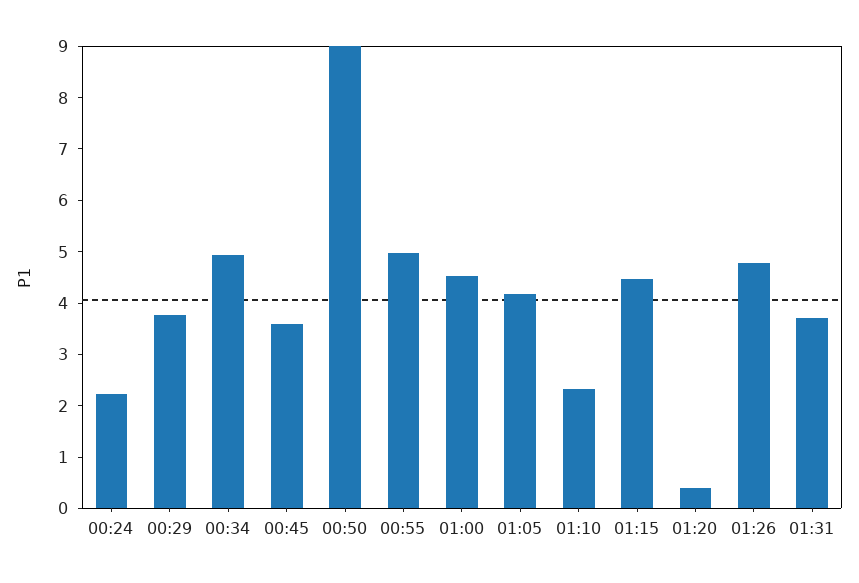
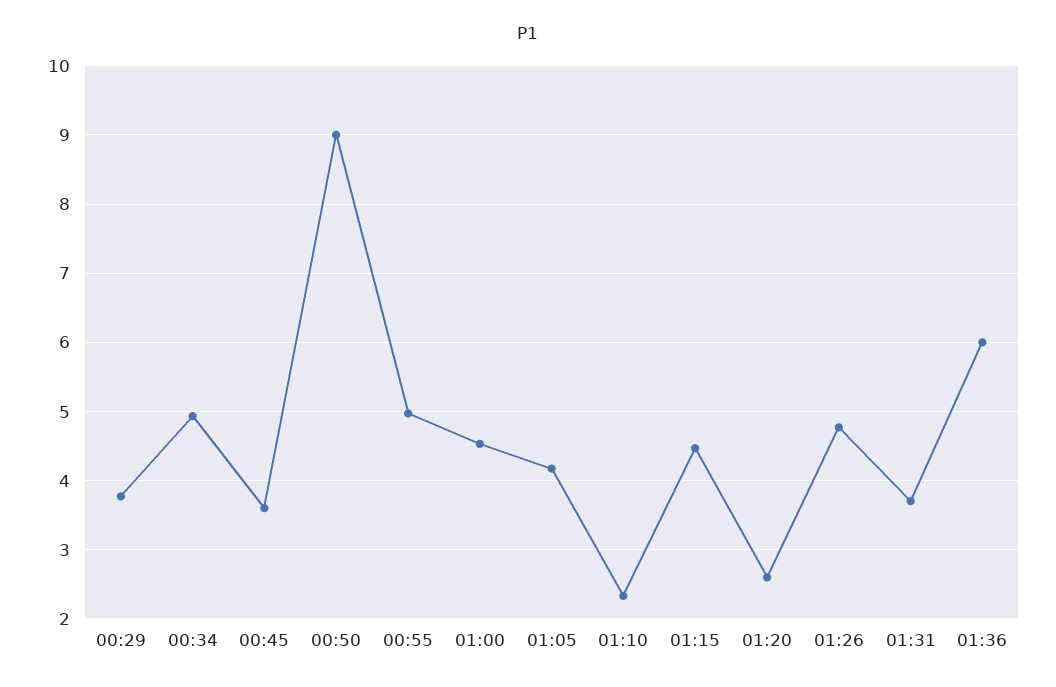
00:24: 2.2 -> none
01:20: 0.4 -> 2.6
01:36: none -> 6

